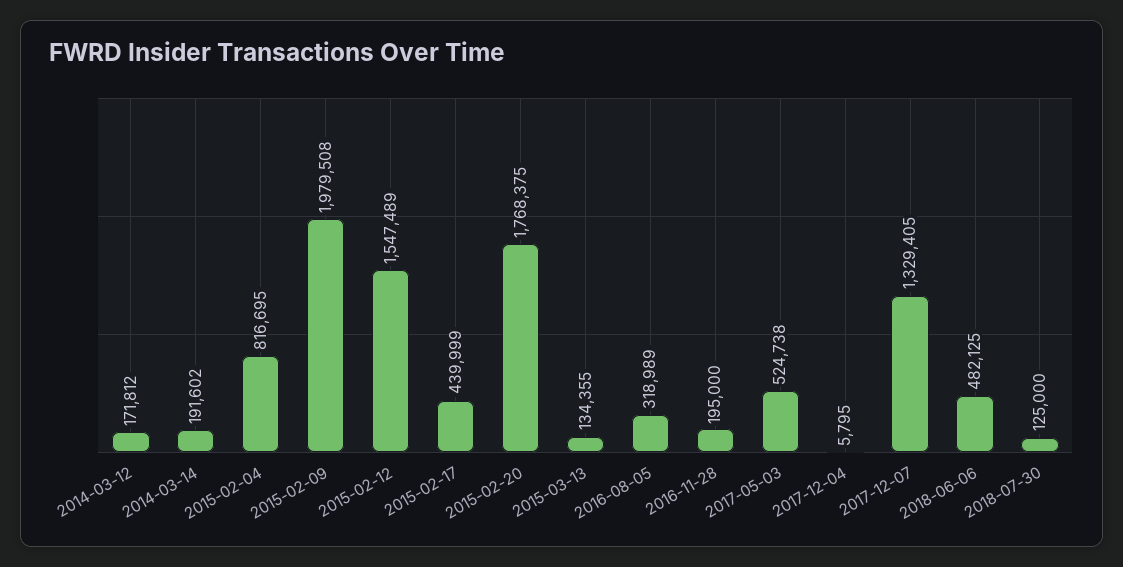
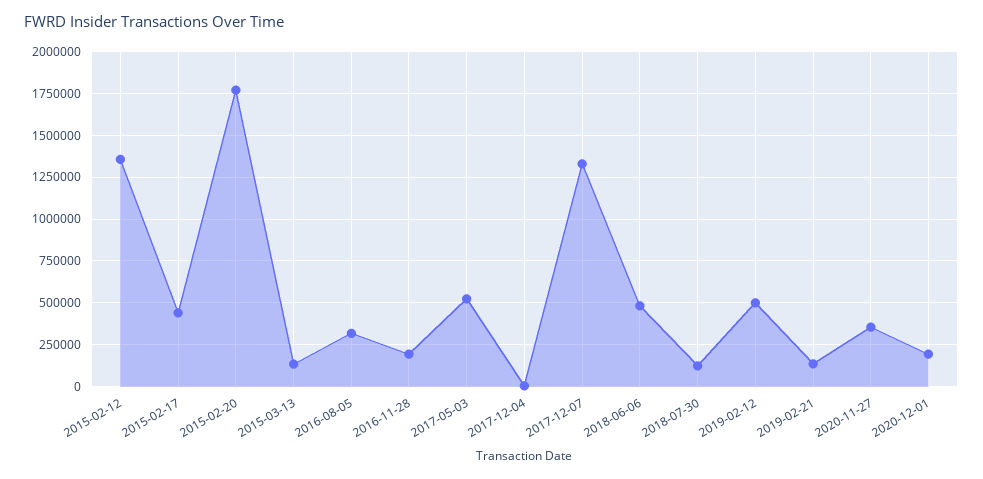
2014-03-12: 171812 -> none
2014-03-14: 191602 -> none
2015-02-04: 816695 -> none
2015-02-09: 1979508 -> none
2015-02-12: 1547489 -> 1350000
2019-02-12: none -> 500000
2019-02-21: none -> 150000
2020-11-27: none -> 350000
2020-12-01: none -> 200000

